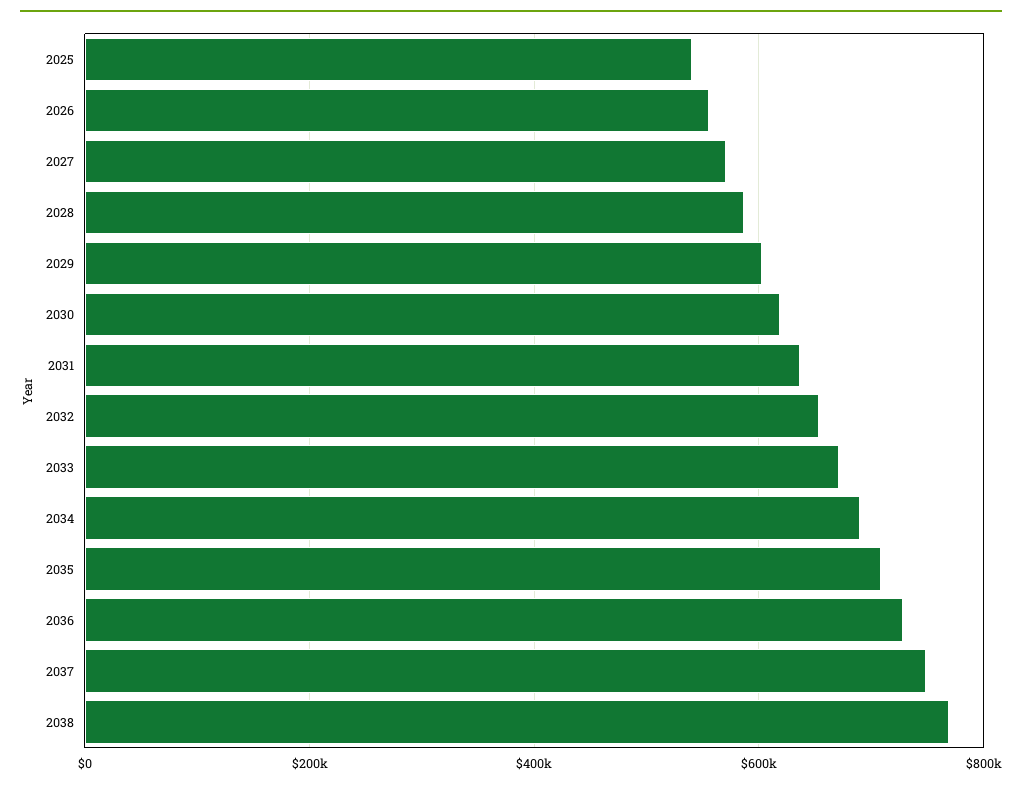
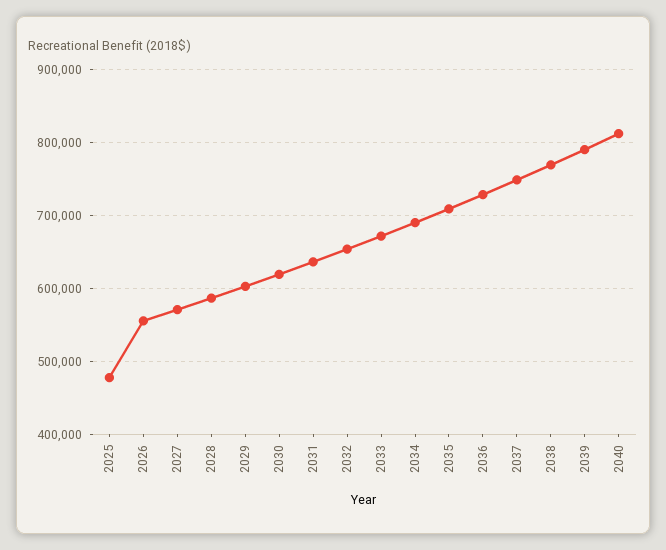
2025: 540000 -> 480000
2039: none -> 790000
2040: none -> 810000

